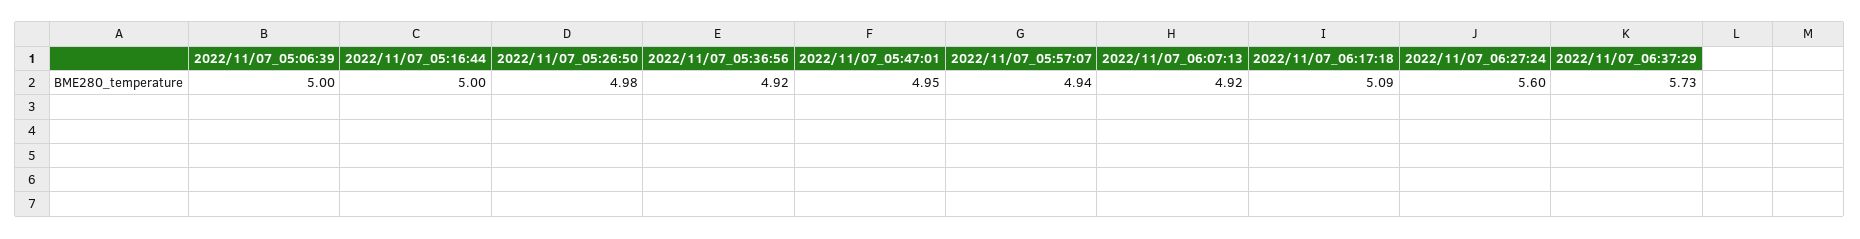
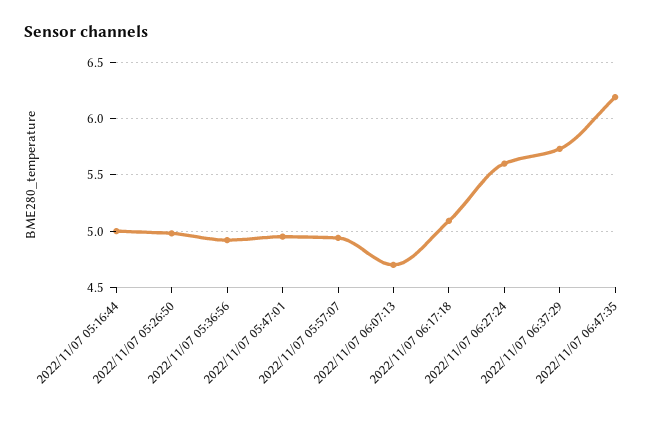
2022/11/07_05:06:39: 5 -> none
2022/11/07_06:07:13: 4.92 -> 4.7
2022/11/07 06:47:35: none -> 6.2

